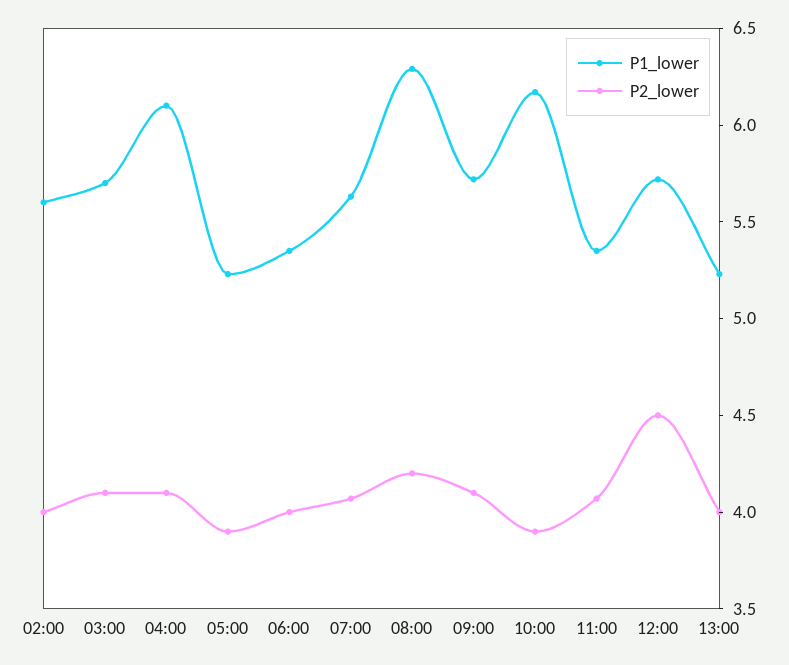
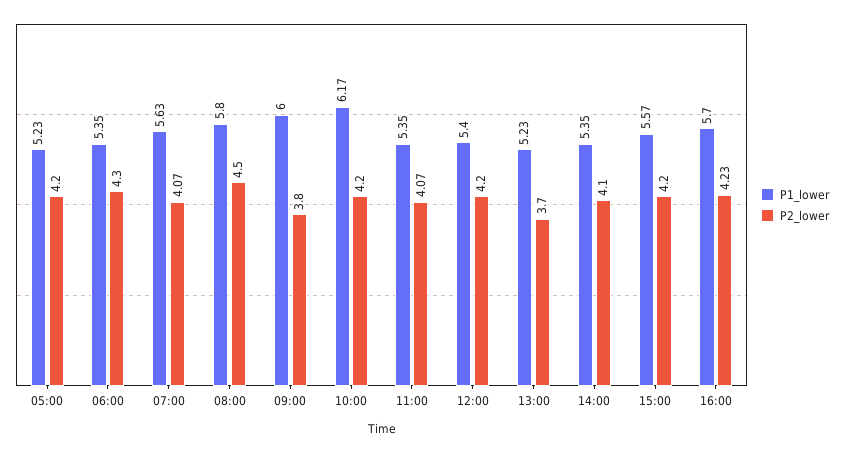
P1_lower, 02:00: 5.6 -> none
P2_lower, 02:00: 4 -> none
P1_lower, 03:00: 5.7 -> none
P2_lower, 03:00: 4.1 -> none
P1_lower, 04:00: 6.1 -> none
P2_lower, 04:00: 4.1 -> none
P2_lower, 05:00: 3.9 -> 4.2
P2_lower, 06:00: 4 -> 4.3
P1_lower, 08:00: 6.3 -> 5.8
P2_lower, 08:00: 4.2 -> 4.5
P1_lower, 09:00: 5.7 -> 6
P2_lower, 09:00: 4.1 -> 3.8
P2_lower, 10:00: 3.9 -> 4.2
P1_lower, 12:00: 5.7 -> 5.4
P2_lower, 12:00: 4.5 -> 4.2
P2_lower, 13:00: 4 -> 3.7
P1_lower, 14:00: none -> 5.35
P2_lower, 14:00: none -> 4.1
P1_lower, 15:00: none -> 5.57
P2_lower, 15:00: none -> 4.2
P1_lower, 16:00: none -> 5.7
P2_lower, 16:00: none -> 4.23

